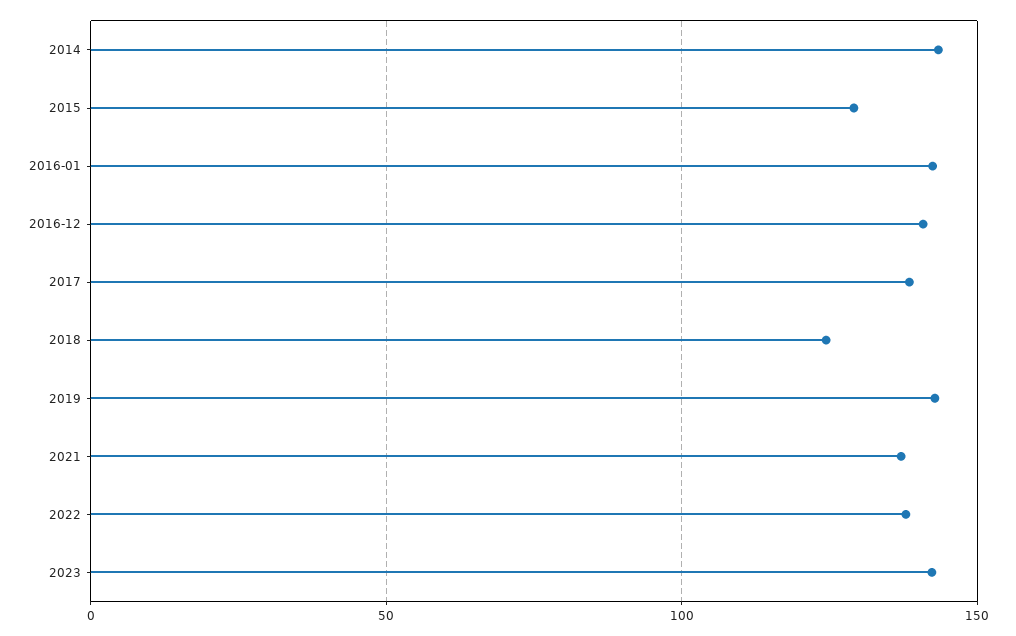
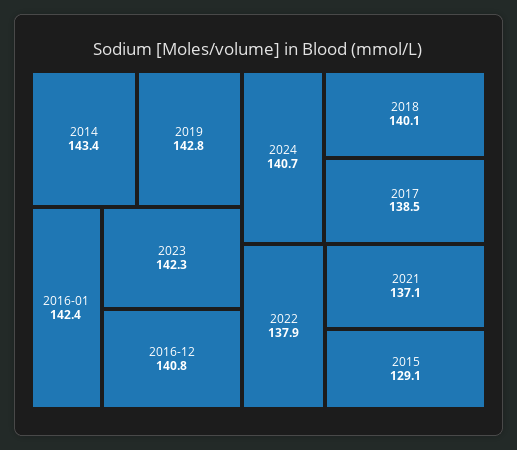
2018: 125 -> 140.1
2024: none -> 140.7

